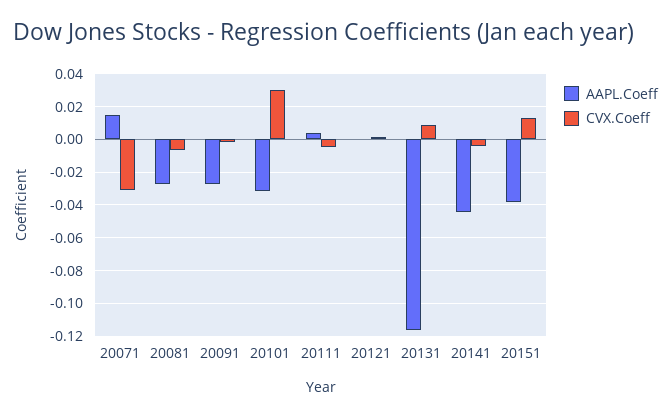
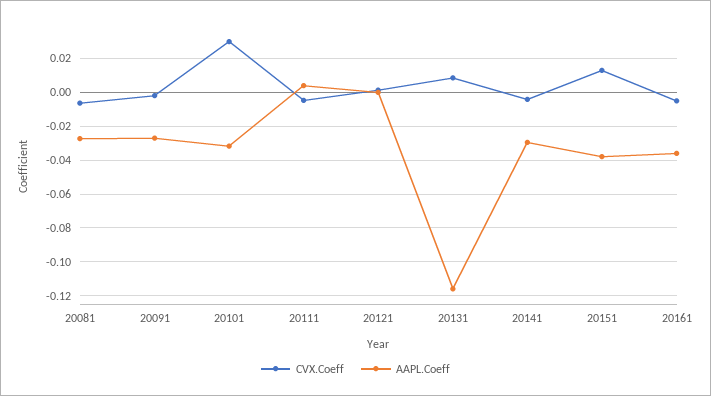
AAPL.Coeff, 20071: 0.015 -> none
CVX.Coeff, 20071: -0.03 -> none
AAPL.Coeff, 20141: -0.045 -> -0.03
CVX.Coeff, 20161: none -> -0.005
AAPL.Coeff, 20161: none -> -0.035

